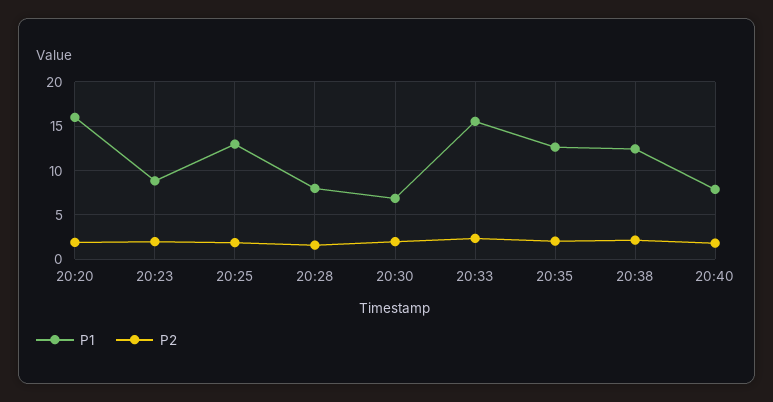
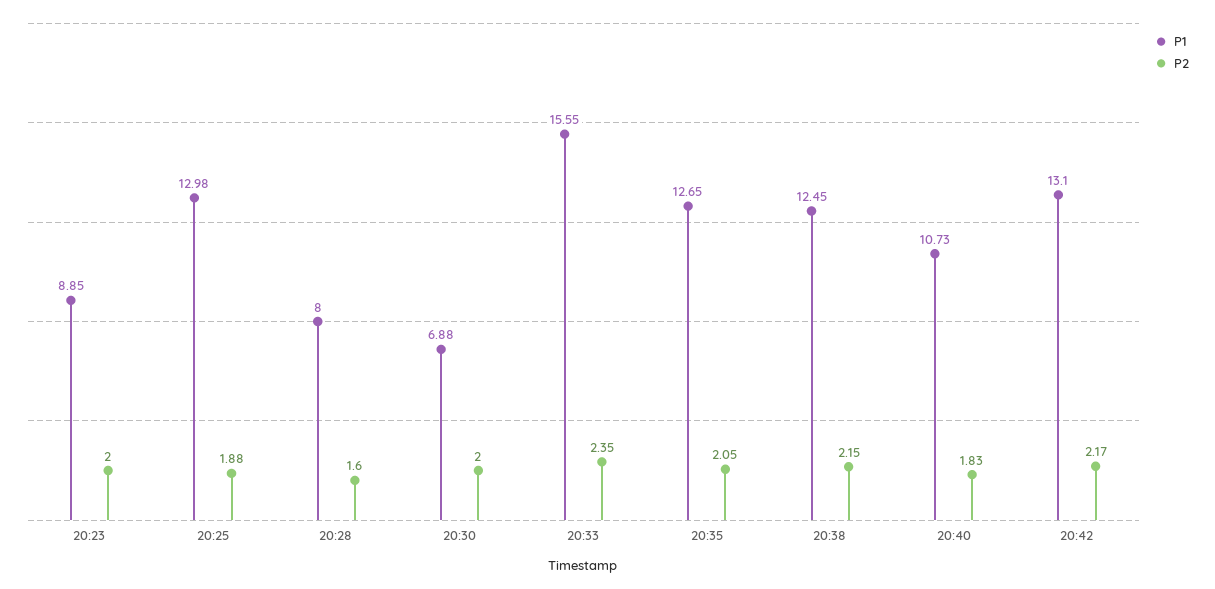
P1, 20:20: 16 -> none
P2, 20:20: 2 -> none
P1, 20:40: 8 -> 10.73
P1, 20:42: none -> 13.1
P2, 20:42: none -> 2.17

